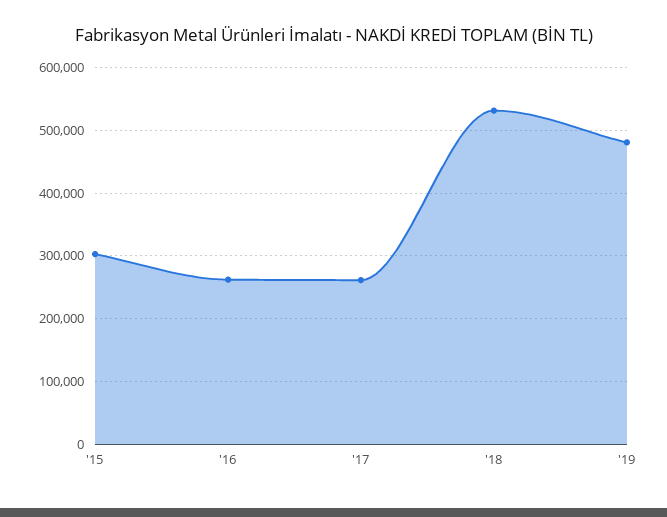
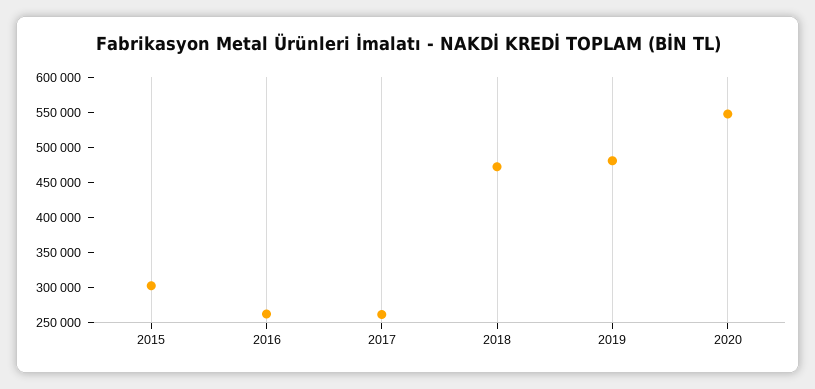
'18: 530000 -> 475000
2020: none -> 550000

